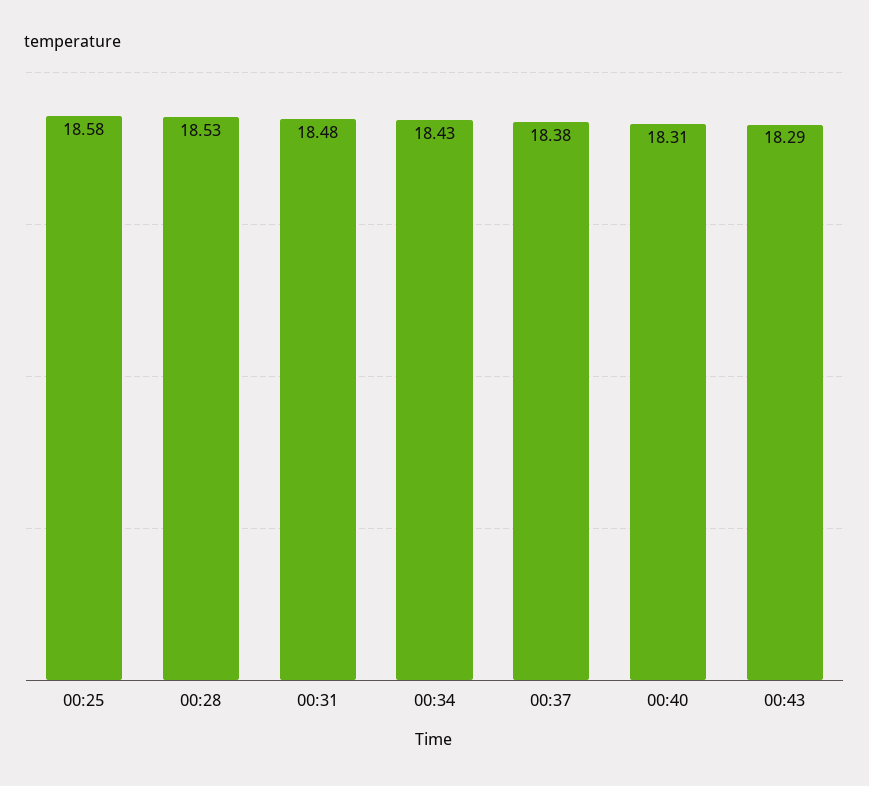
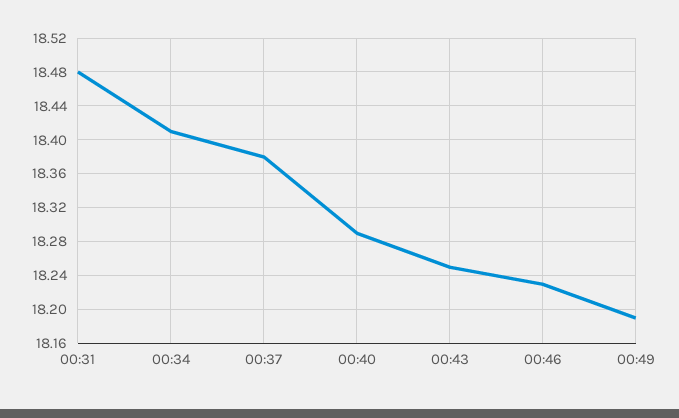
00:25: 18.58 -> none
00:28: 18.53 -> none
00:34: 18.43 -> 18.41
00:40: 18.31 -> 18.29
00:43: 18.29 -> 18.25
00:46: none -> 18.23
00:49: none -> 18.19

